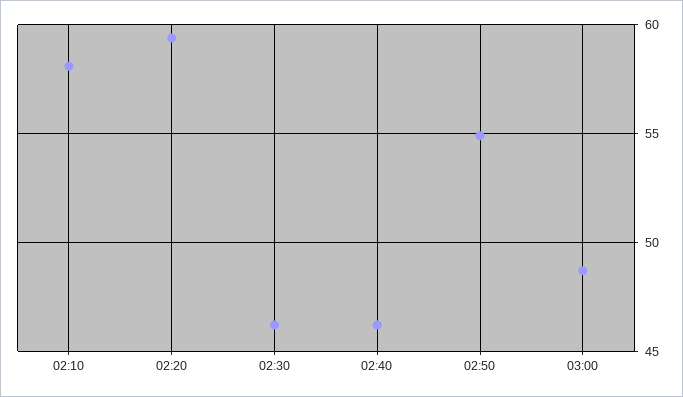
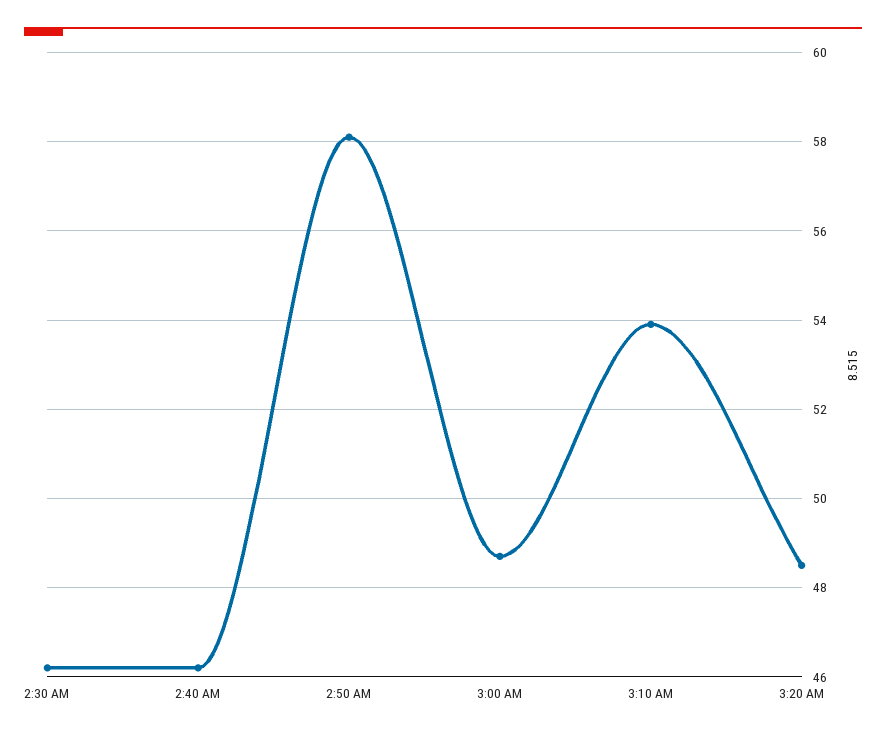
02:10: 58 -> none
02:20: 59.5 -> none
02:50: 55 -> 58
3:10 AM: none -> 54
3:20 AM: none -> 48.5

